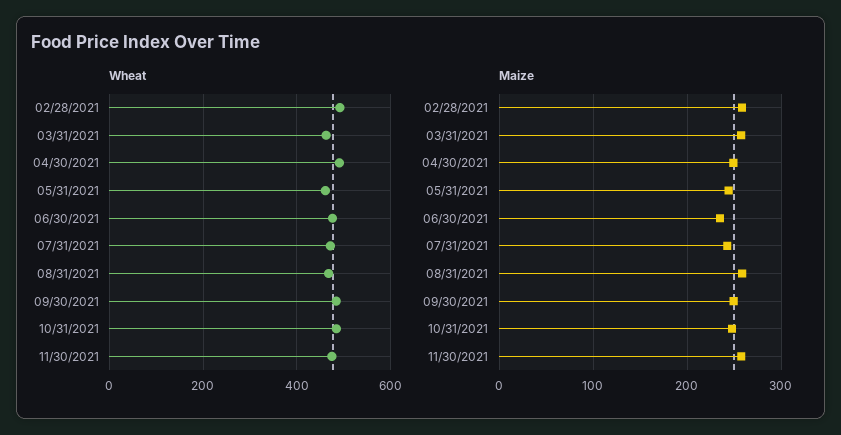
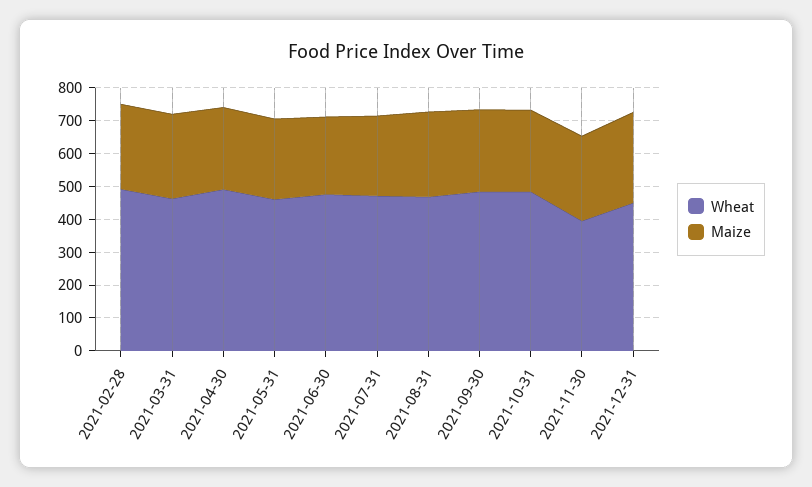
Wheat, 11/30/2021: 480 -> 400
Wheat, 2021-12-31: none -> 450
Maize, 2021-12-31: none -> 275

